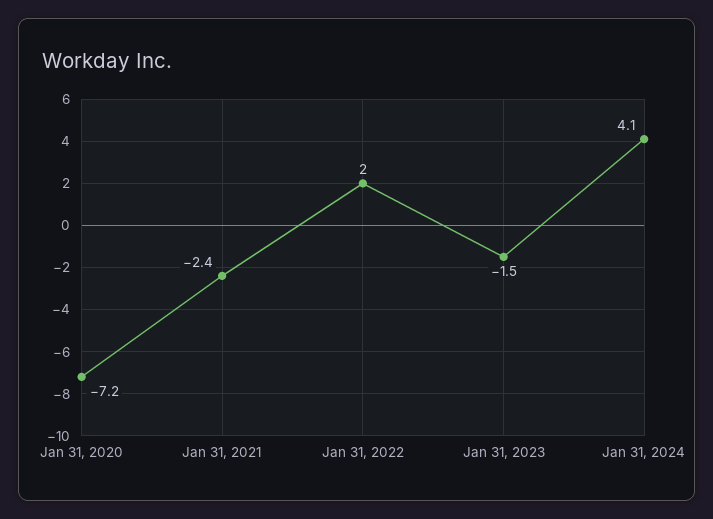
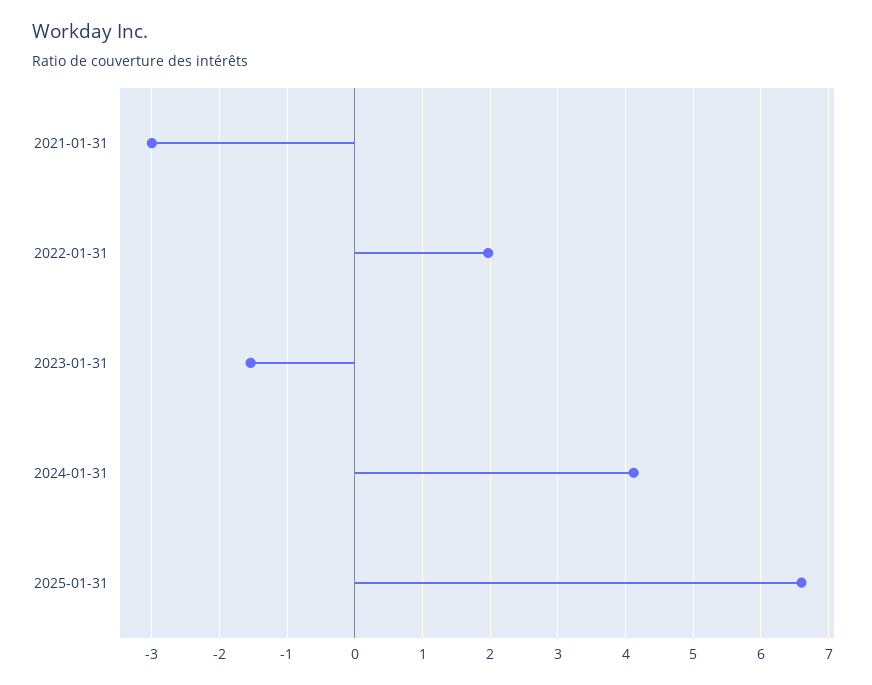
Jan 31, 2020: -7.2 -> none
Jan 31, 2021: -2.4 -> -3
2025-01-31: none -> 6.6

